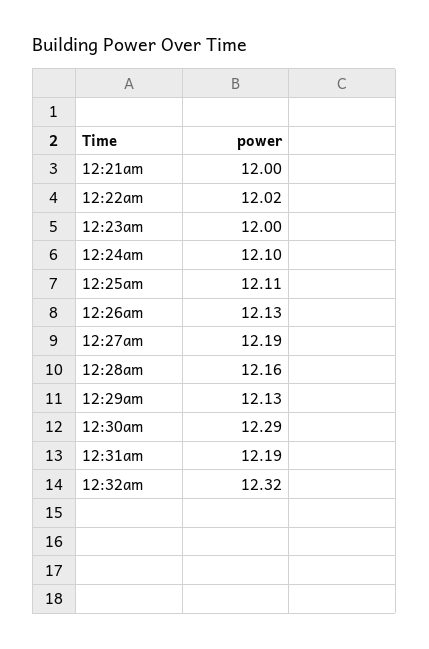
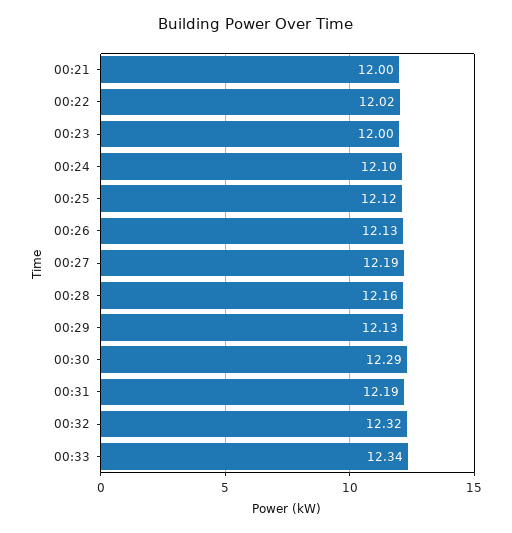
12:25am: 12.11 -> 12.12
00:33: none -> 12.34

